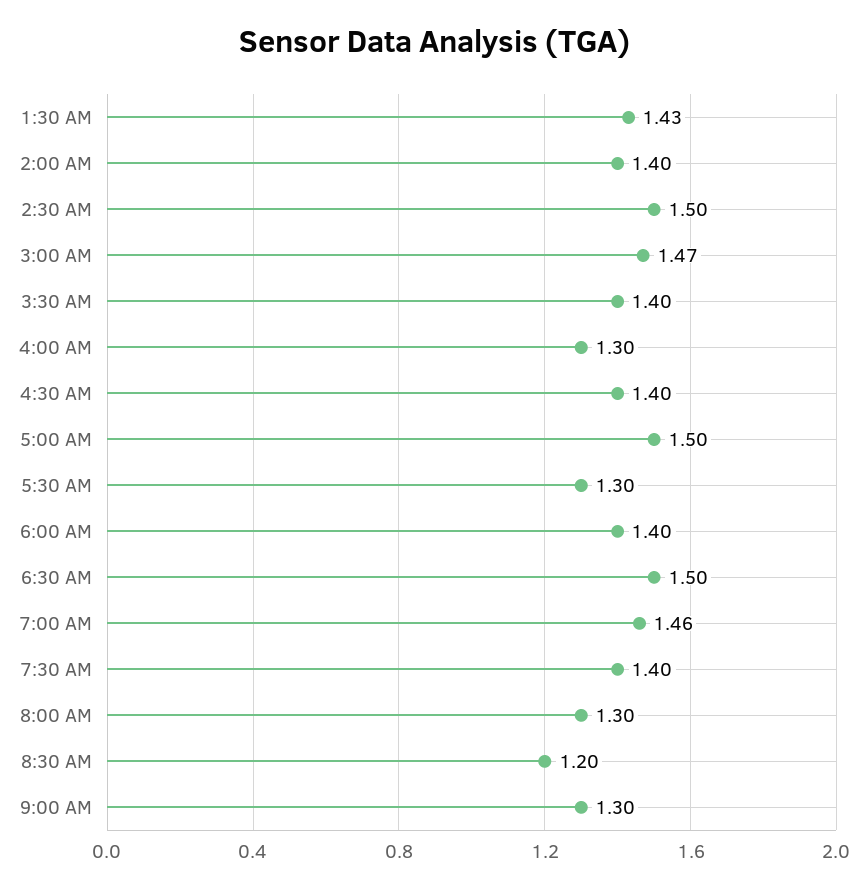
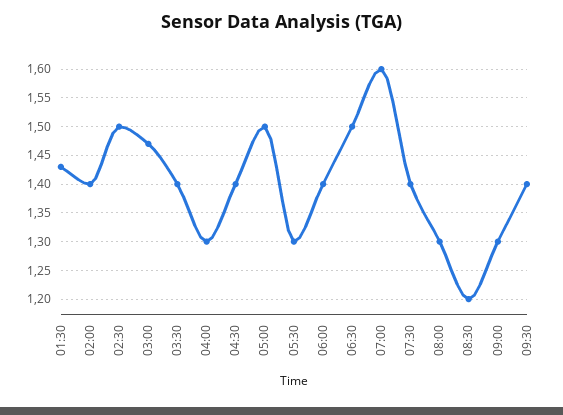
7:00 AM: 1.46 -> 1.6
09:30: none -> 1.4

